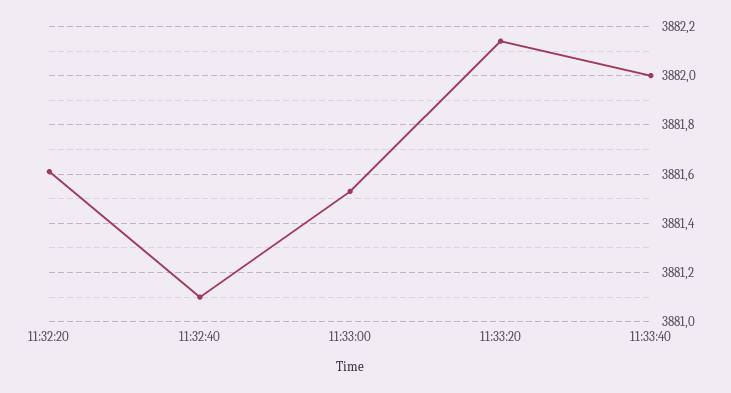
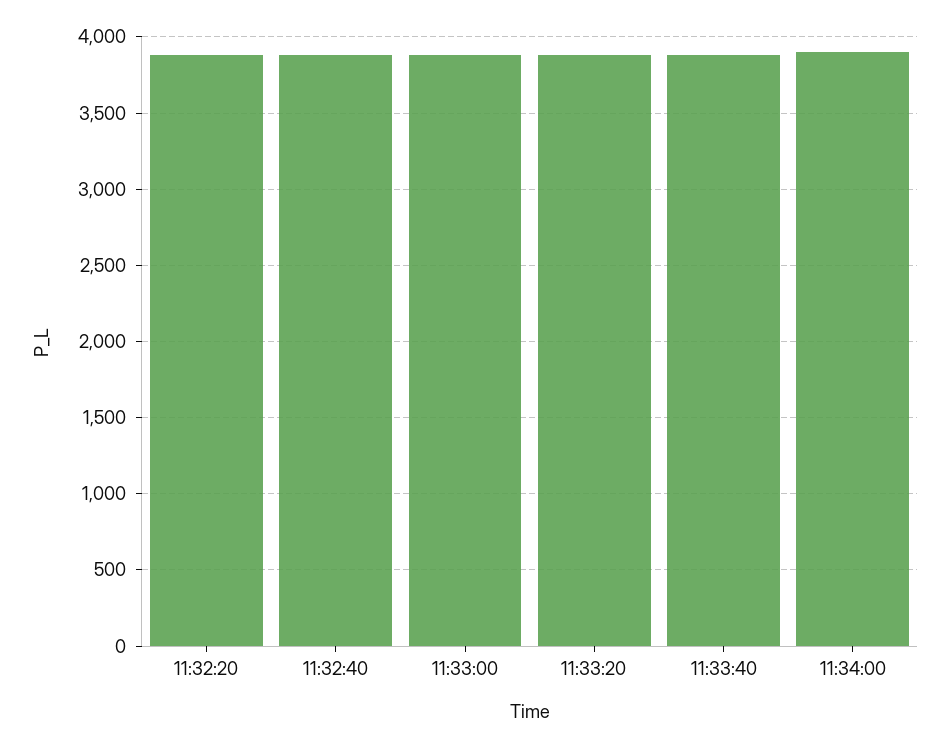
11:34:00: none -> 3900

